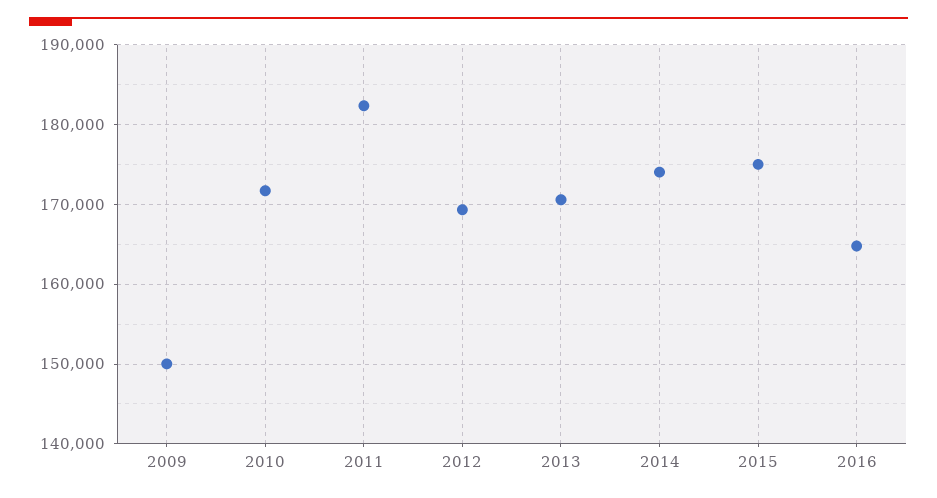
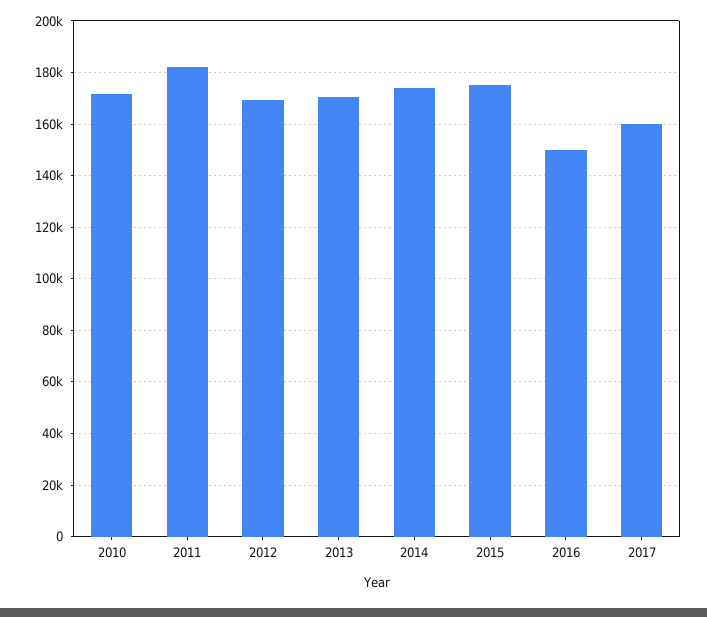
2009: 150000 -> none
2016: 165000 -> 150000
2017: none -> 160000

